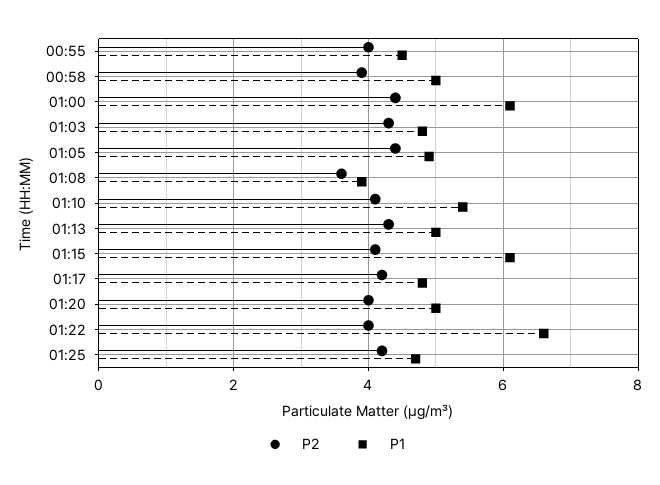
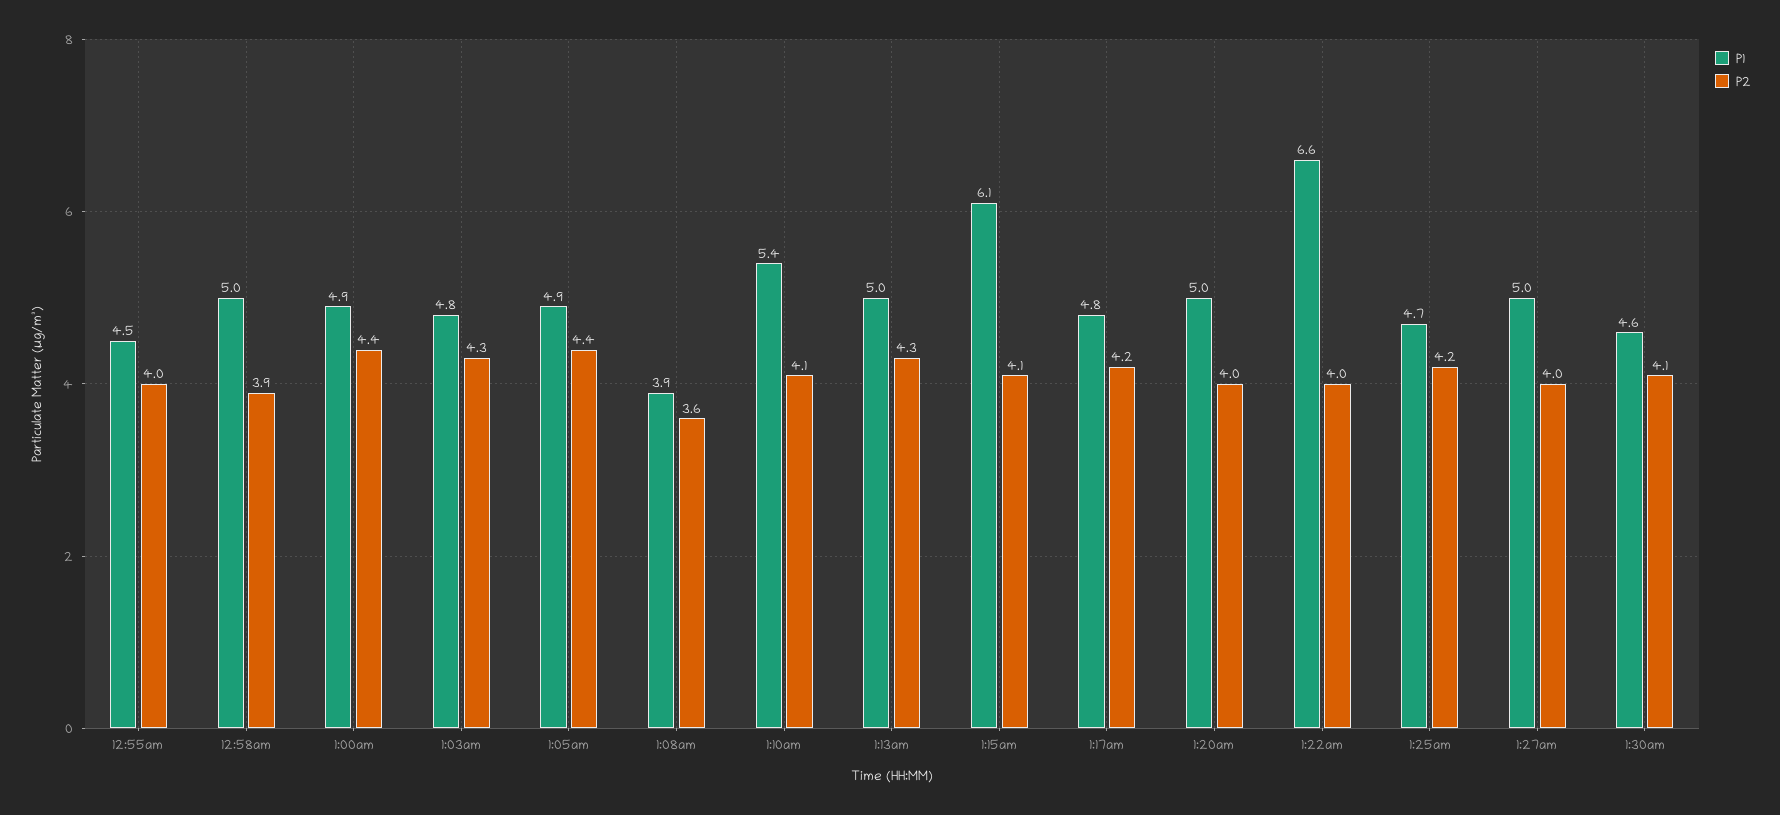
P1, 01:00: 6 -> 4.9
P1, 1:27am: none -> 5
P2, 1:27am: none -> 4
P1, 1:30am: none -> 4.6
P2, 1:30am: none -> 4.1

